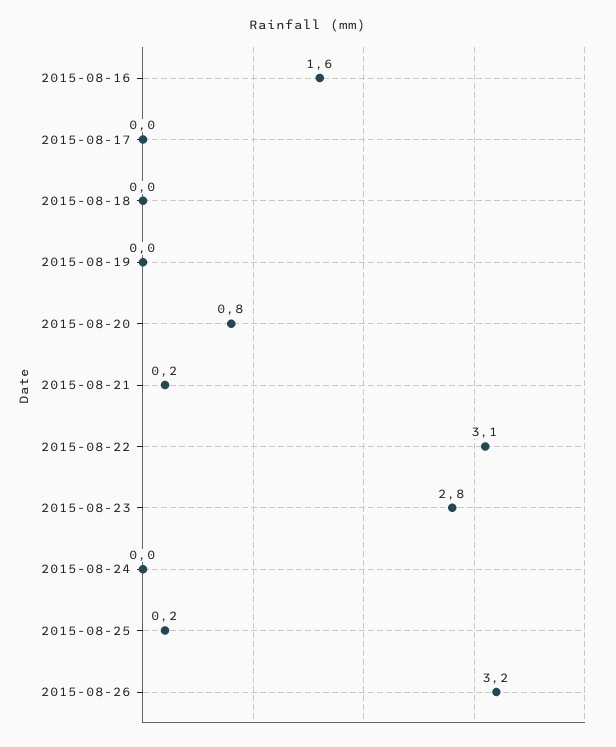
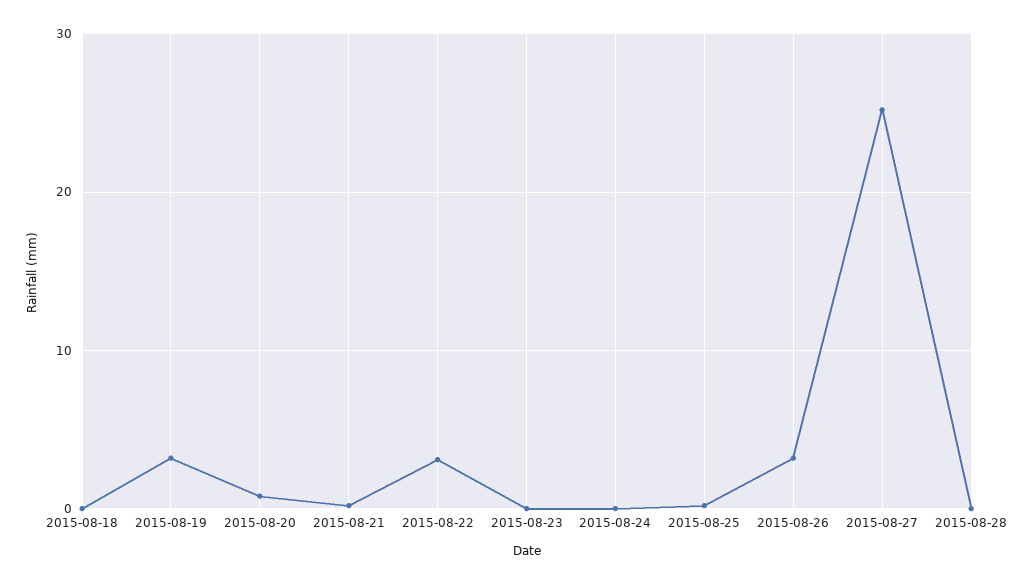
2015-08-16: 1.6 -> none
2015-08-17: 0 -> none
2015-08-19: 0 -> 3
2015-08-23: 2.8 -> 0
2015-08-27: none -> 25
2015-08-28: none -> 0

